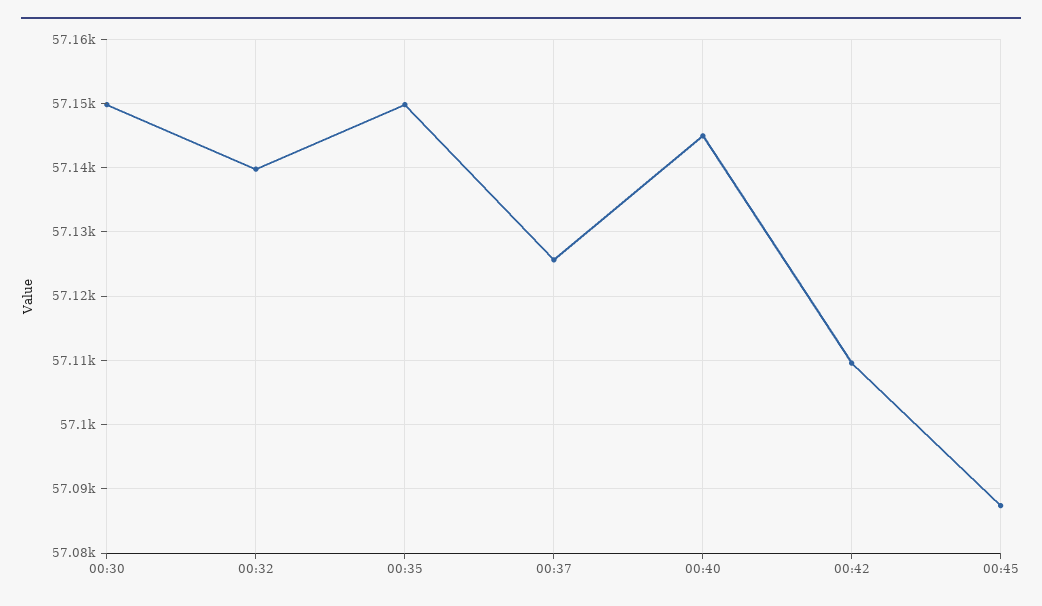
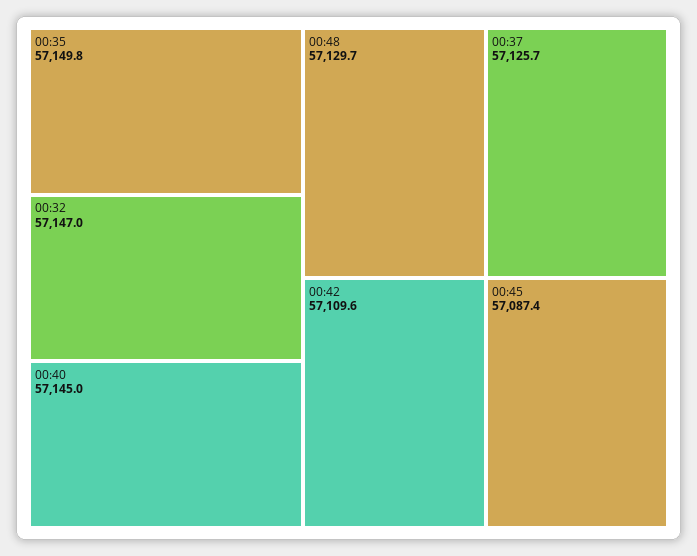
00:30: 57150 -> none
00:32: 57140 -> 57147
00:48: none -> 57129.7

